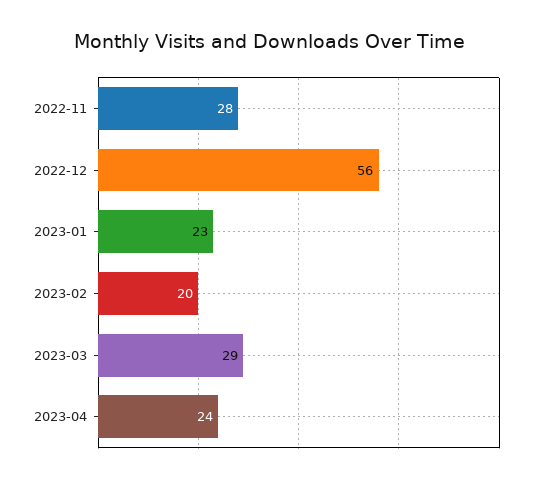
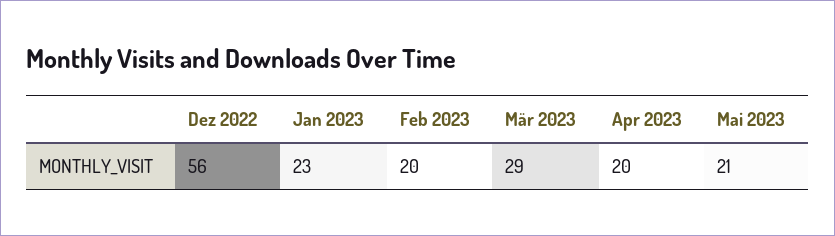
2022-11: 28 -> none
2023-04: 24 -> 20
Mai 2023: none -> 21

